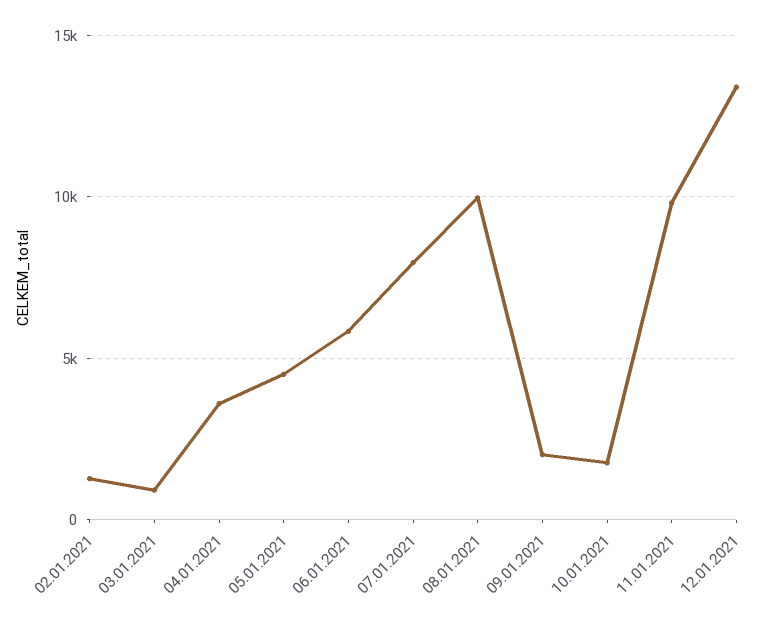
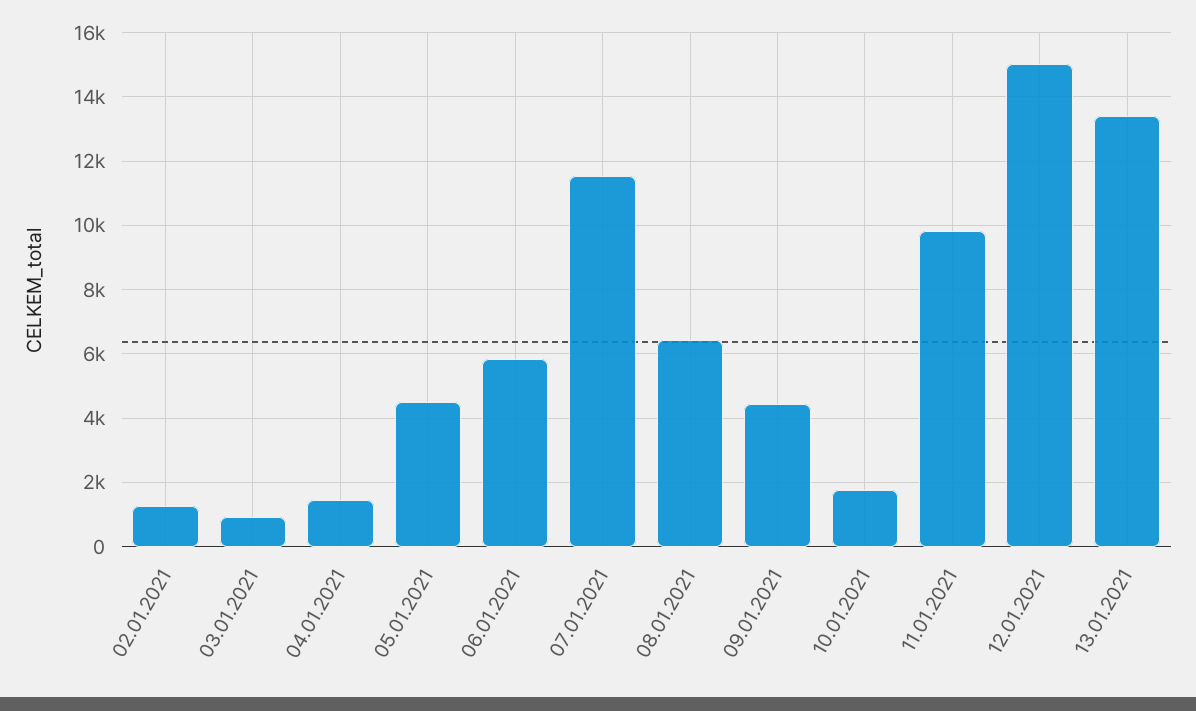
04.01.2021: 3500 -> 1400
07.01.2021: 8000 -> 11600
08.01.2021: 10000 -> 6400
09.01.2021: 2000 -> 4400
12.01.2021: 13500 -> 15000
13.01.2021: none -> 13400

